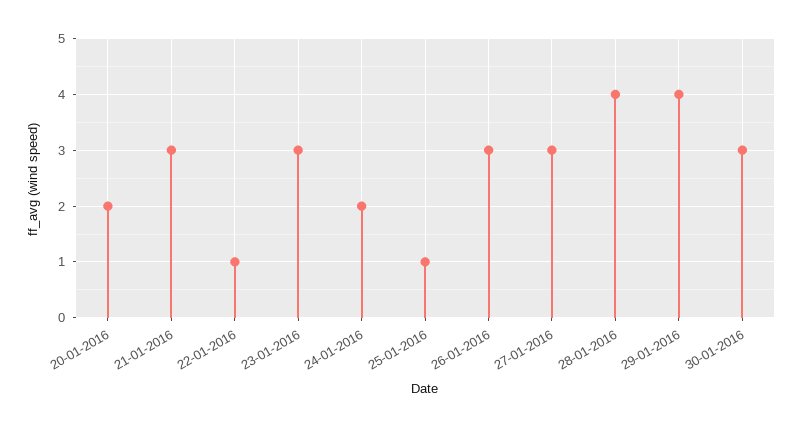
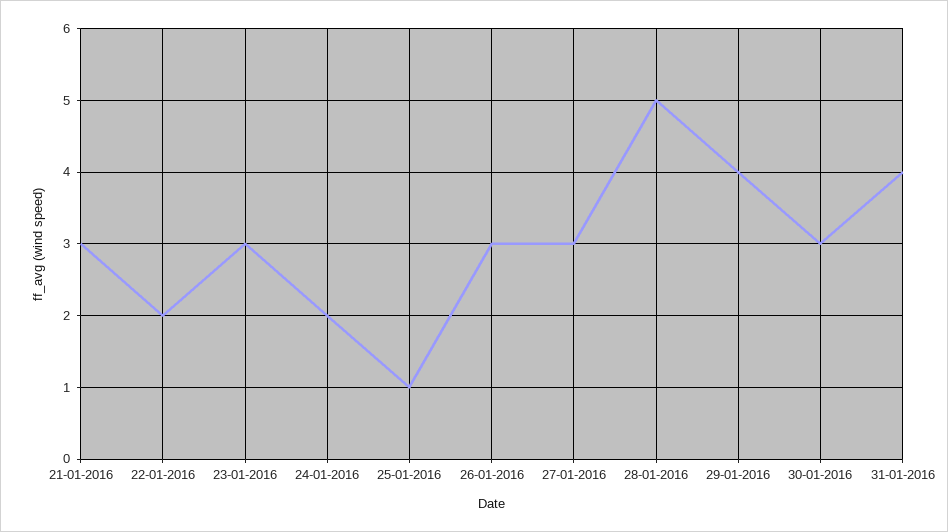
20-01-2016: 2 -> none
22-01-2016: 1 -> 2
28-01-2016: 4 -> 5
31-01-2016: none -> 4

